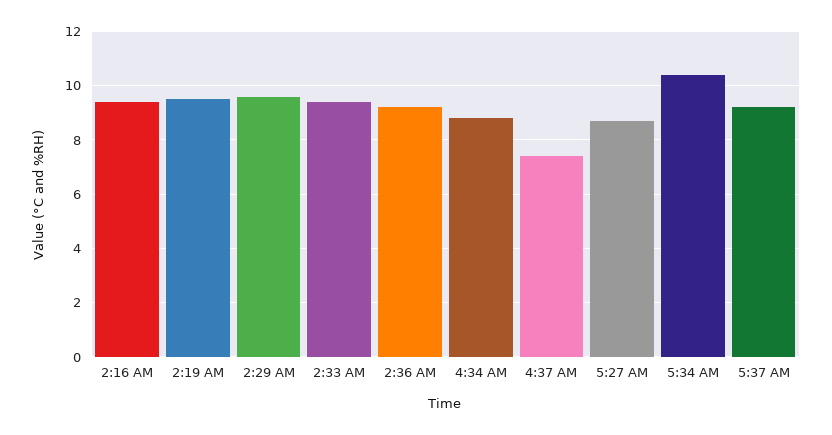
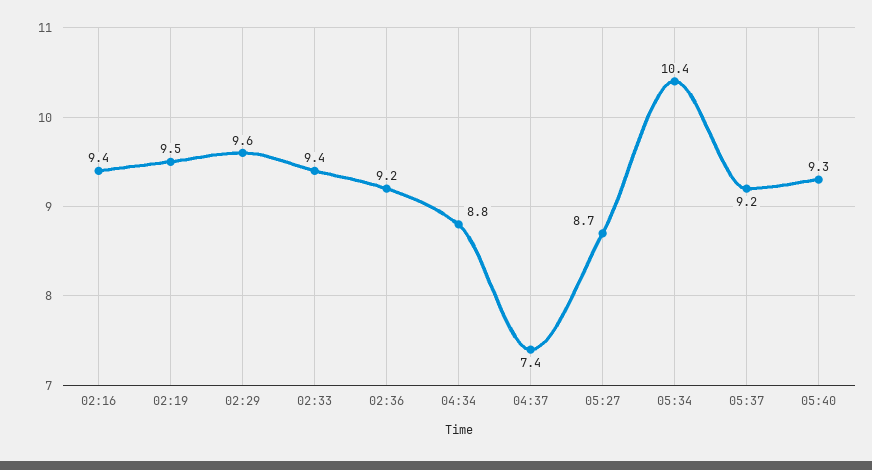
05:40: none -> 9.3

